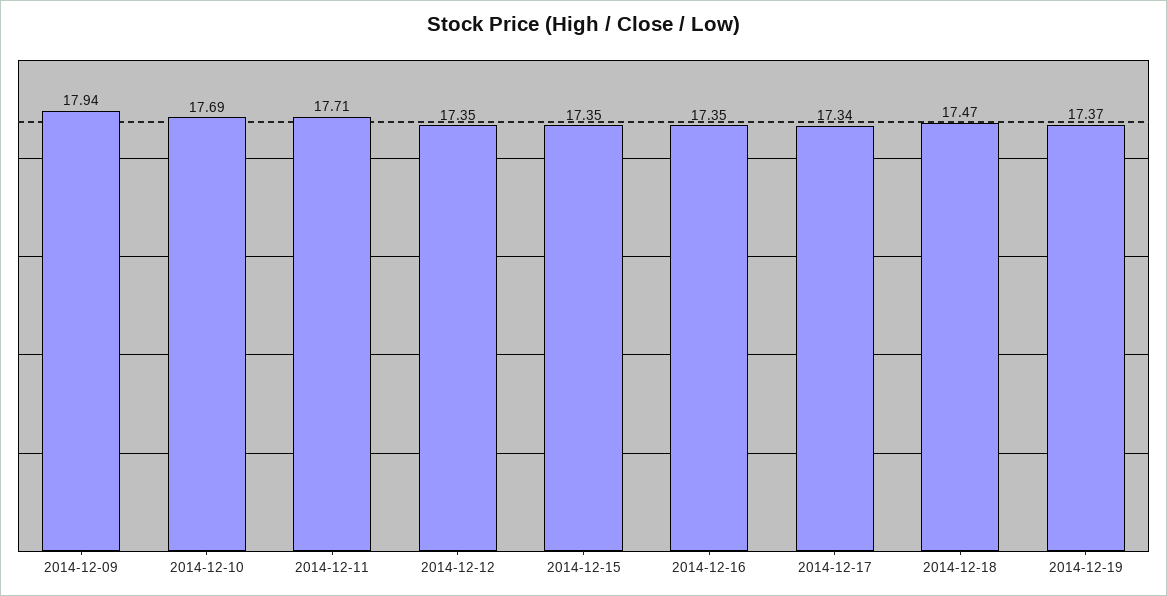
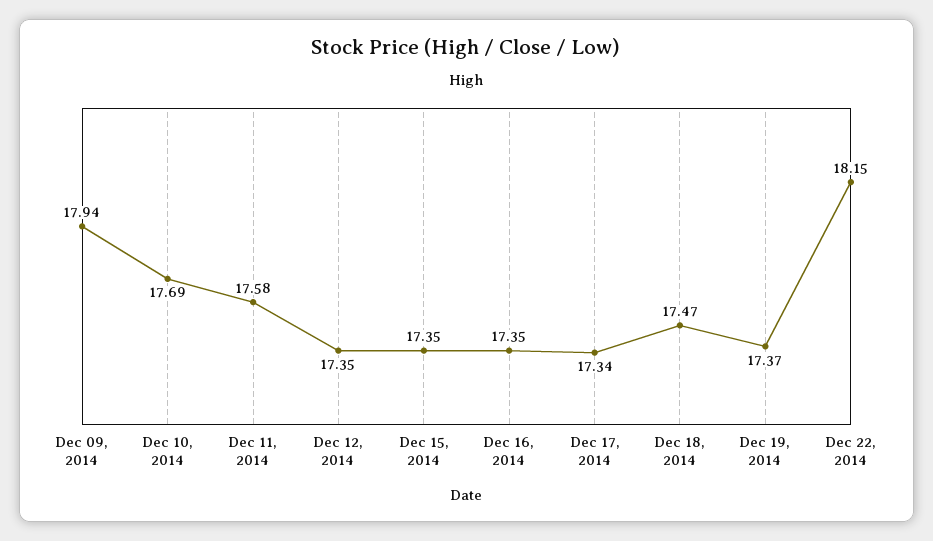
2014-12-11: 17.71 -> 17.58
Dec 22, 2014: none -> 18.15

